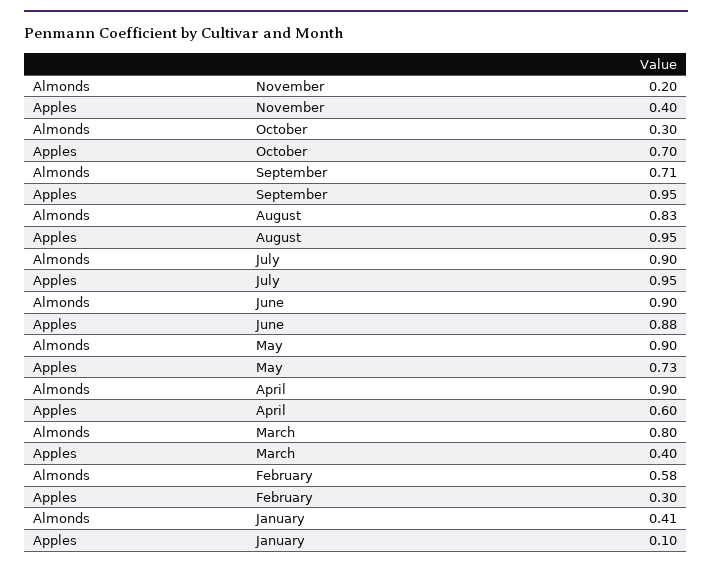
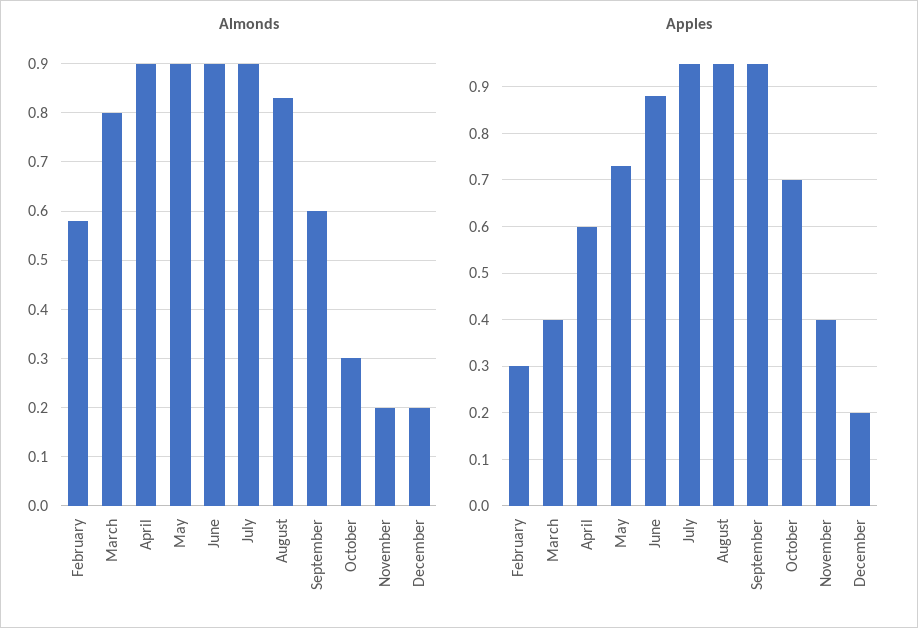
Almonds, September: 0.71 -> 0.6
Almonds, January: 0.41 -> none
Apples, January: 0.1 -> none
Almonds, December: none -> 0.2
Apples, December: none -> 0.2

